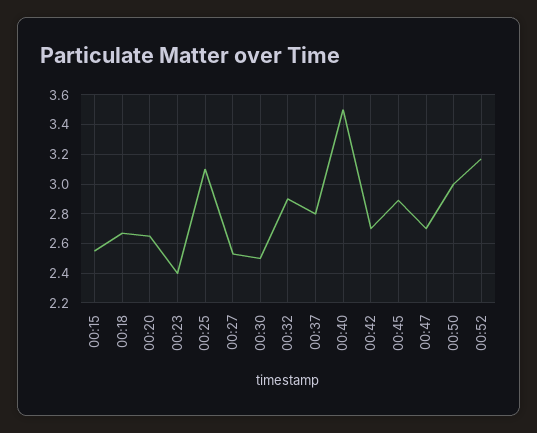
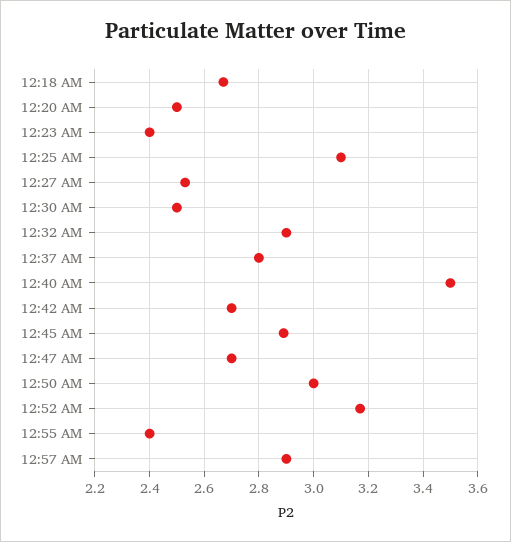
00:15: 2.55 -> none
00:20: 2.65 -> 2.5
12:55 AM: none -> 2.4
12:57 AM: none -> 2.9

